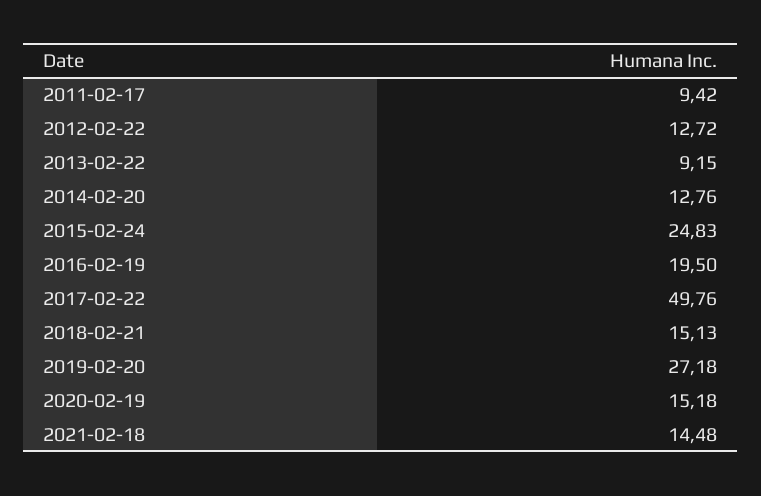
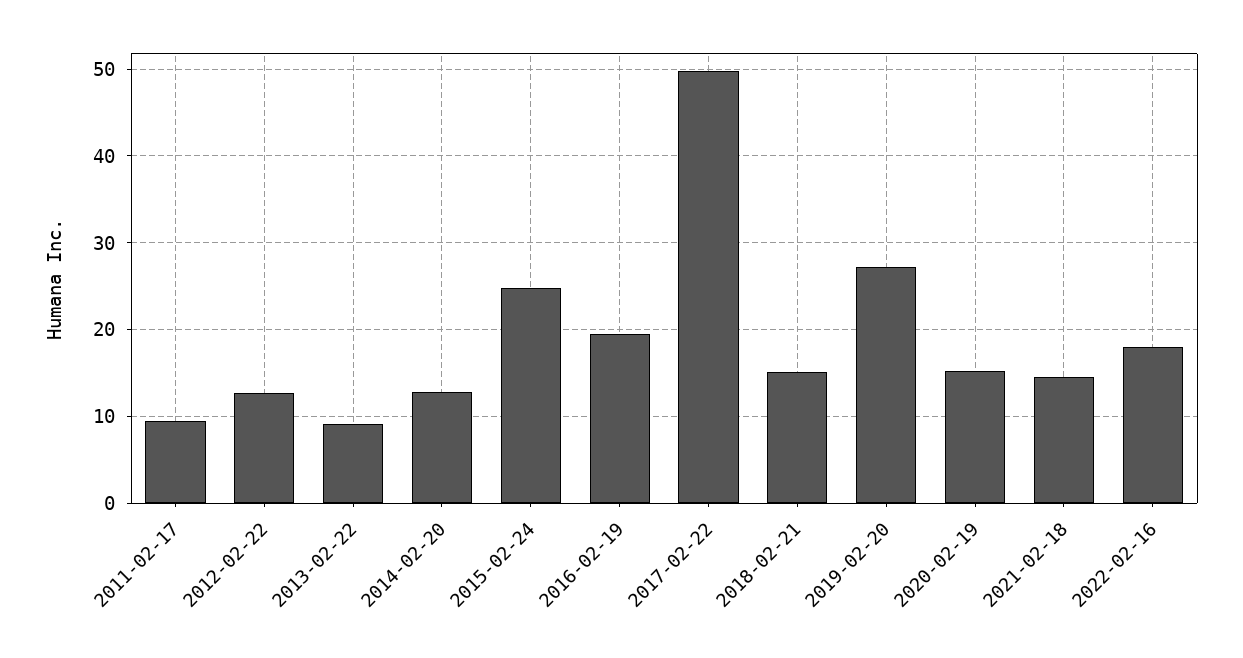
2022-02-16: none -> 18

